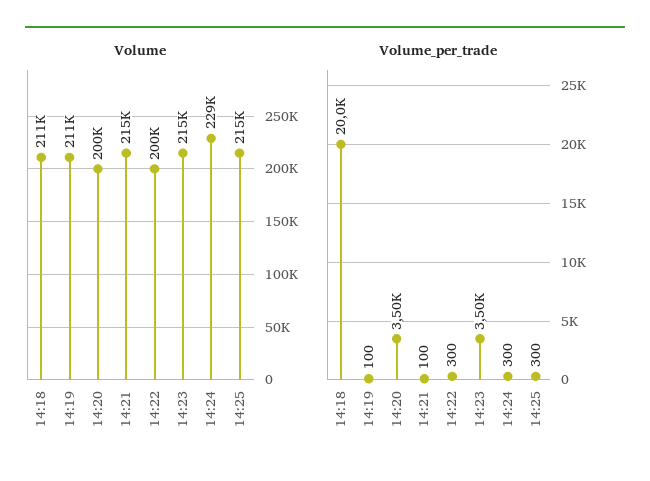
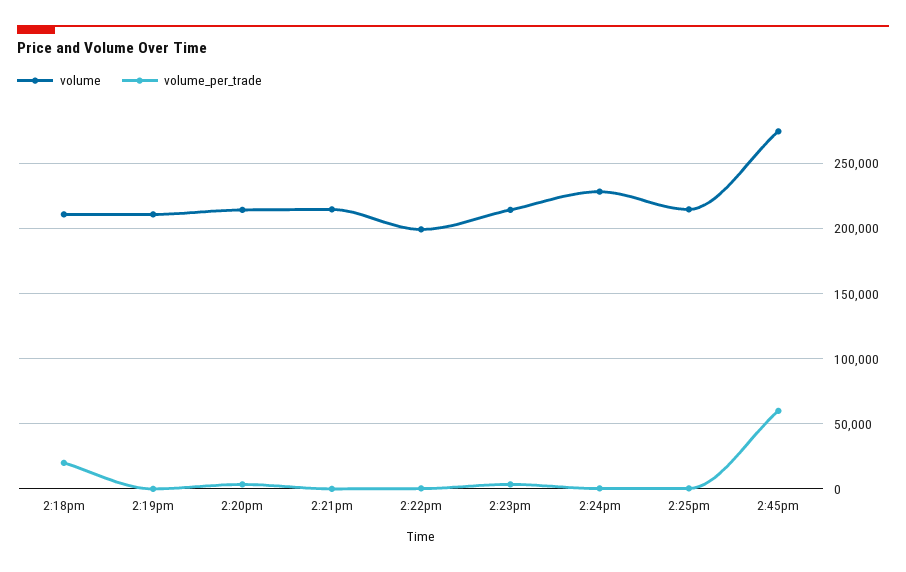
Volume, 14:20: 200000 -> 215000
Volume, 2:45pm: none -> 275000
Volume_per_trade, 2:45pm: none -> 60000

